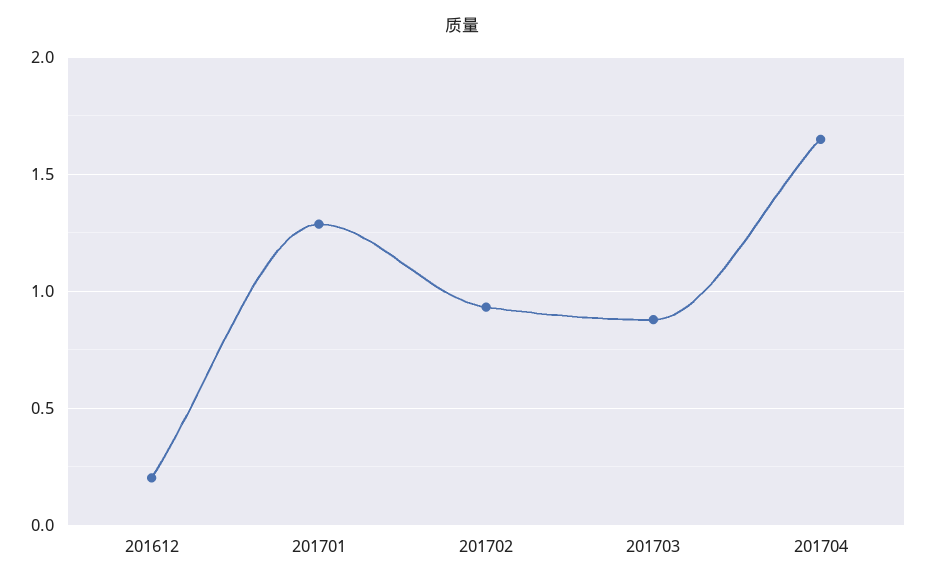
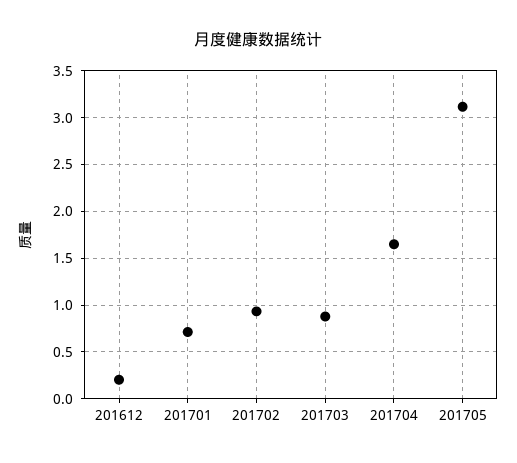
201701: 1.3 -> 0.7
201705: none -> 3.1

